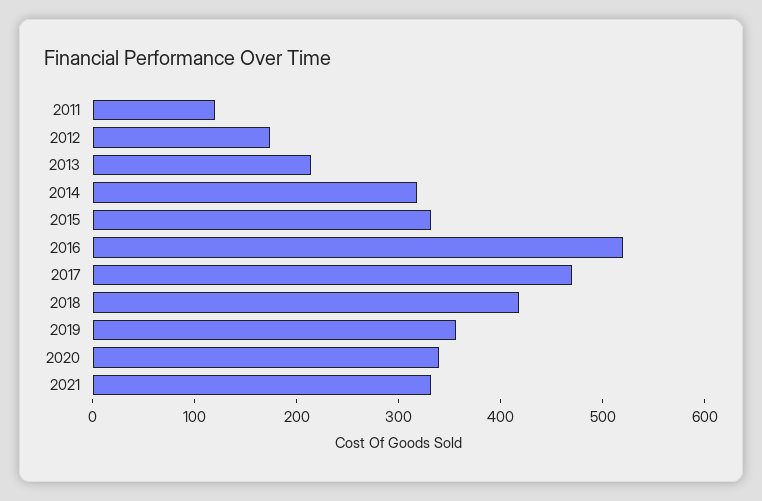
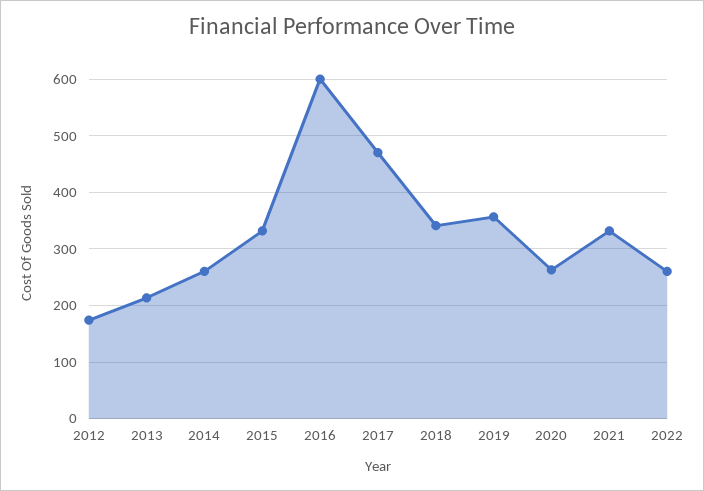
2011: 120 -> none
2014: 320 -> 260
2016: 520 -> 600
2018: 420 -> 340
2020: 340 -> 260
2022: none -> 260

